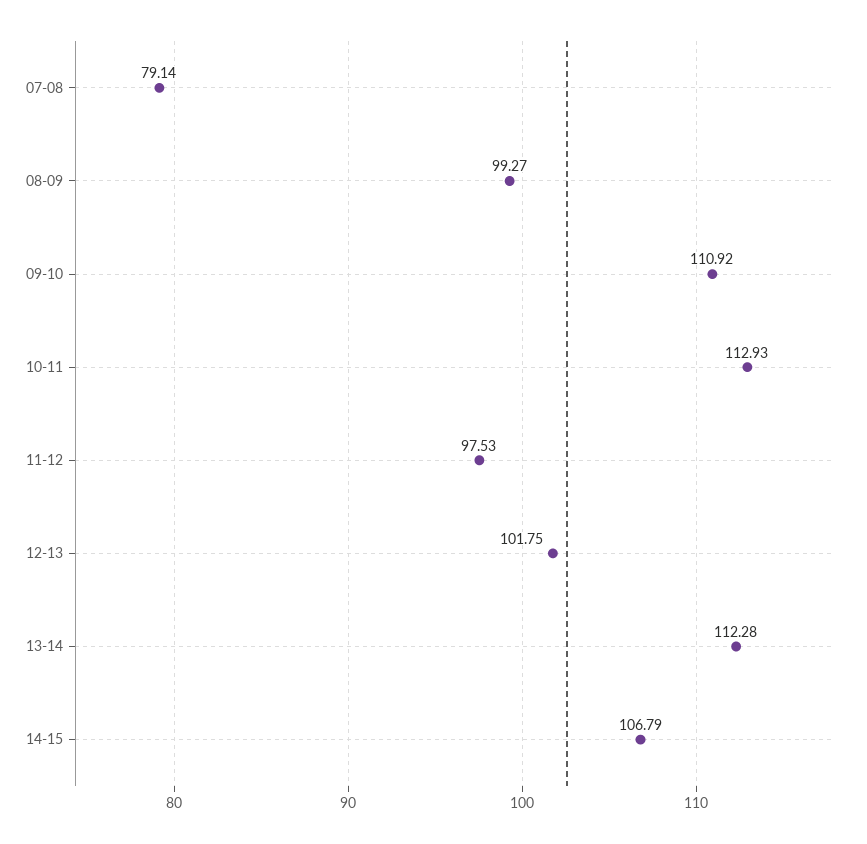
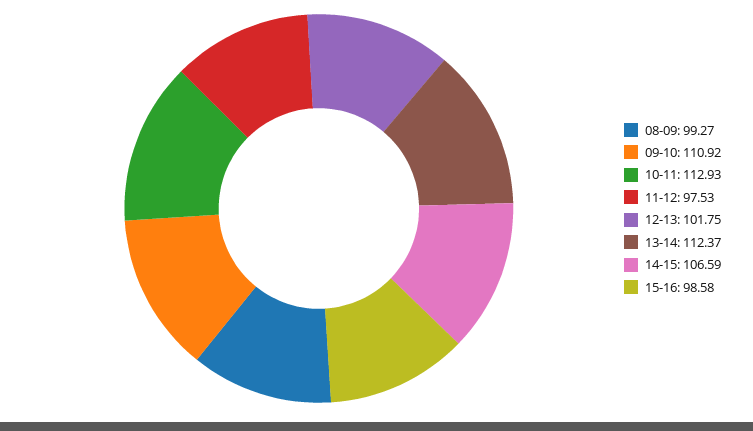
07-08: 79.14 -> none
13-14: 112.28 -> 112.37
14-15: 106.79 -> 106.59
15-16: none -> 98.58

